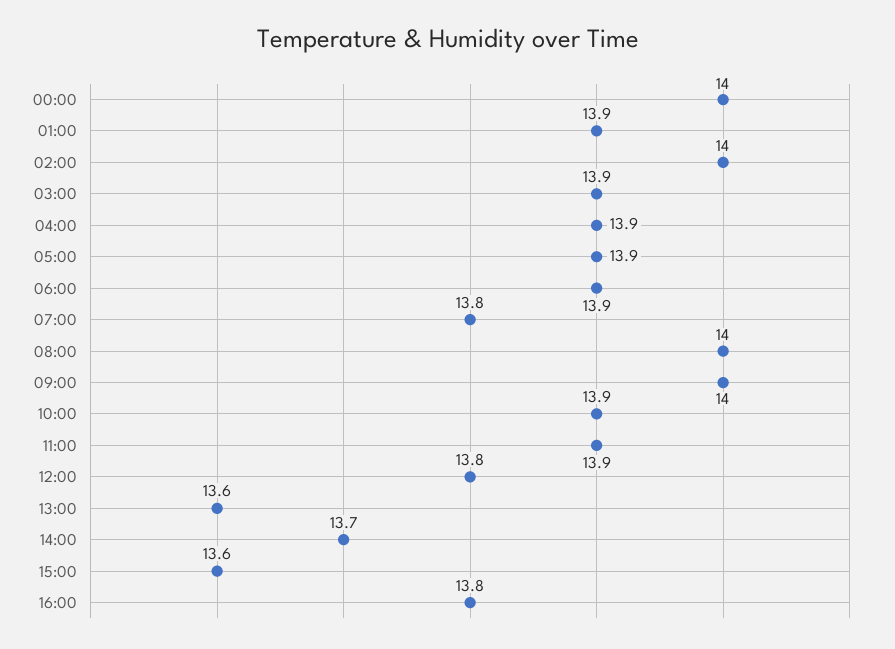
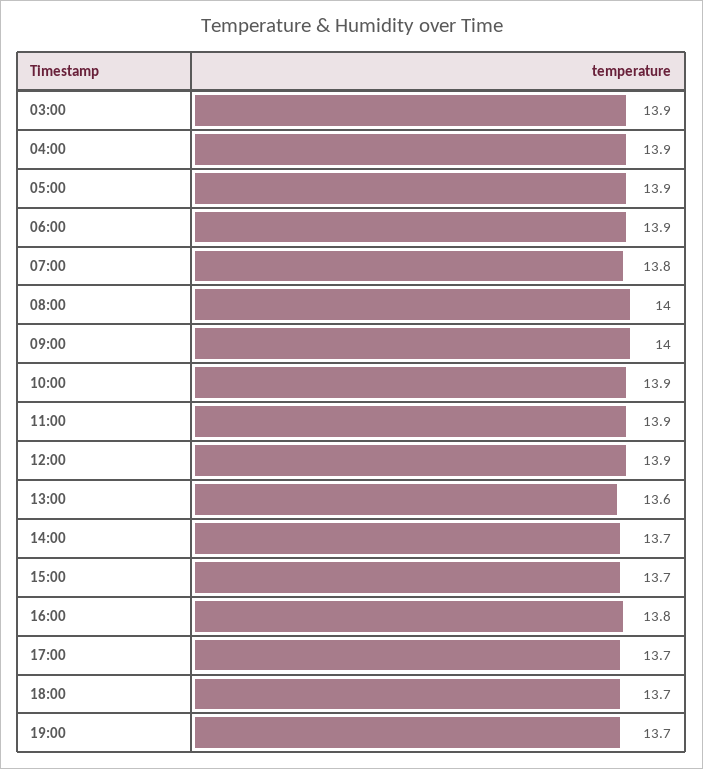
00:00: 14 -> none
01:00: 13.9 -> none
02:00: 14 -> none
12:00: 13.8 -> 13.9
15:00: 13.6 -> 13.7
17:00: none -> 13.7
18:00: none -> 13.7
19:00: none -> 13.7

